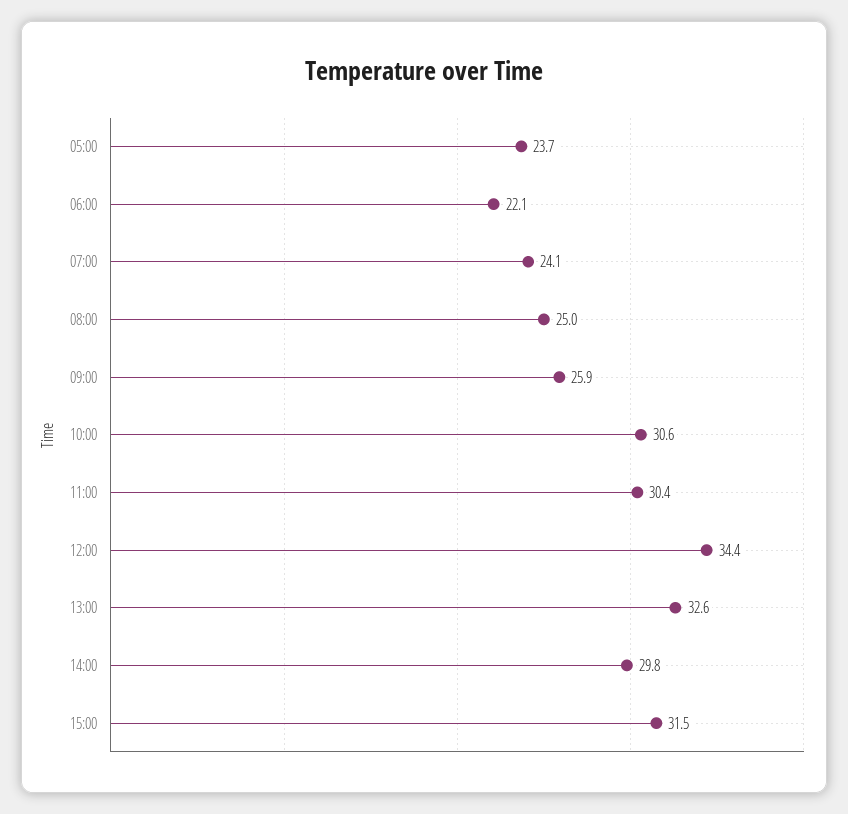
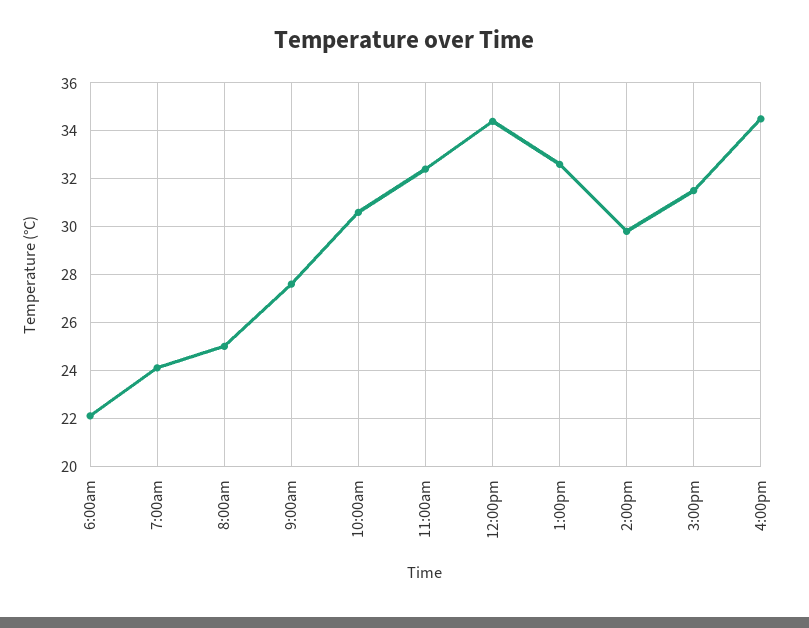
05:00: 23.7 -> none
09:00: 25.9 -> 27.5
11:00: 30.4 -> 32.5
4:00pm: none -> 34.5

